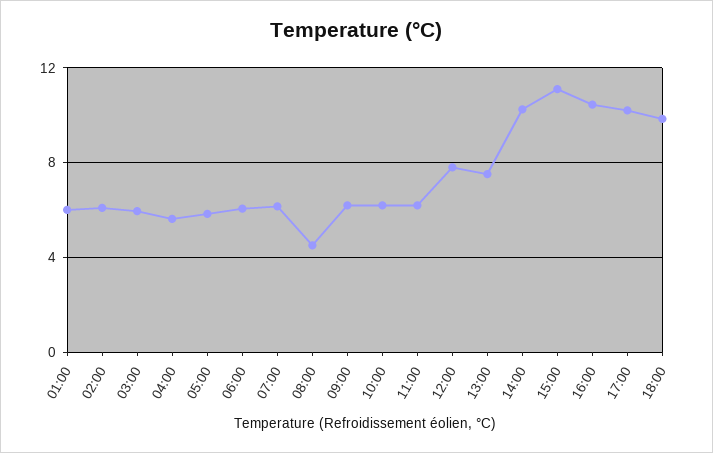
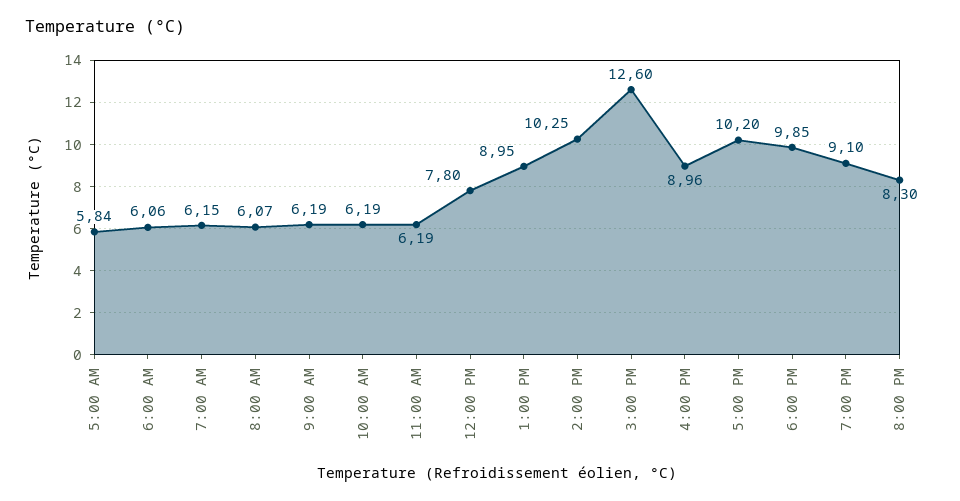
01:00: 6 -> none
02:00: 6 -> none
03:00: 6 -> none
04:00: 5.5 -> none
08:00: 4.5 -> 6.07
13:00: 7.5 -> 8.95
15:00: 11 -> 12.6
16:00: 10.5 -> 8.96
7:00 PM: none -> 9.1
8:00 PM: none -> 8.3

